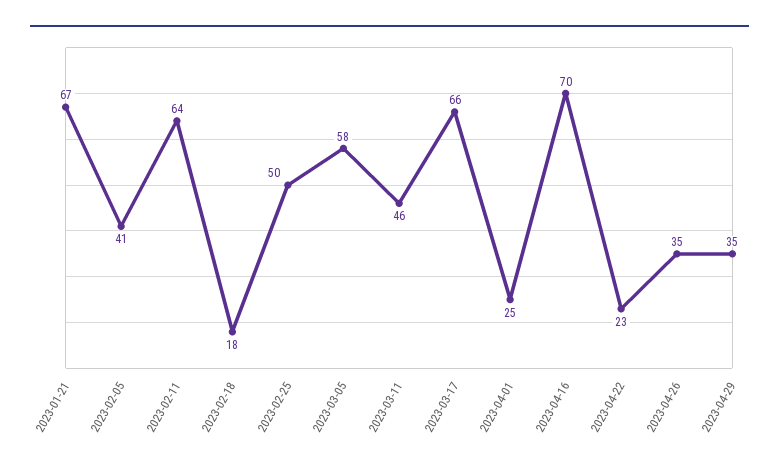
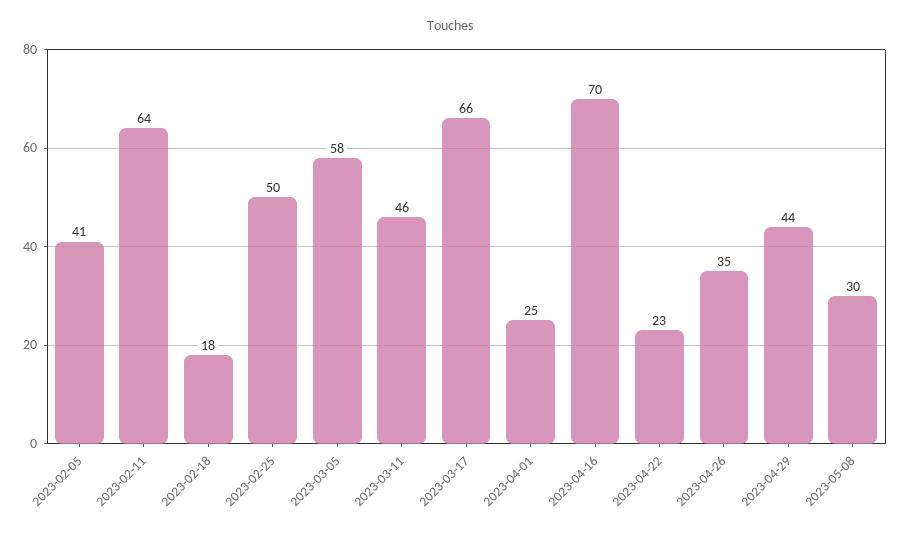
2023-01-21: 67 -> none
2023-04-29: 35 -> 44
2023-05-08: none -> 30

